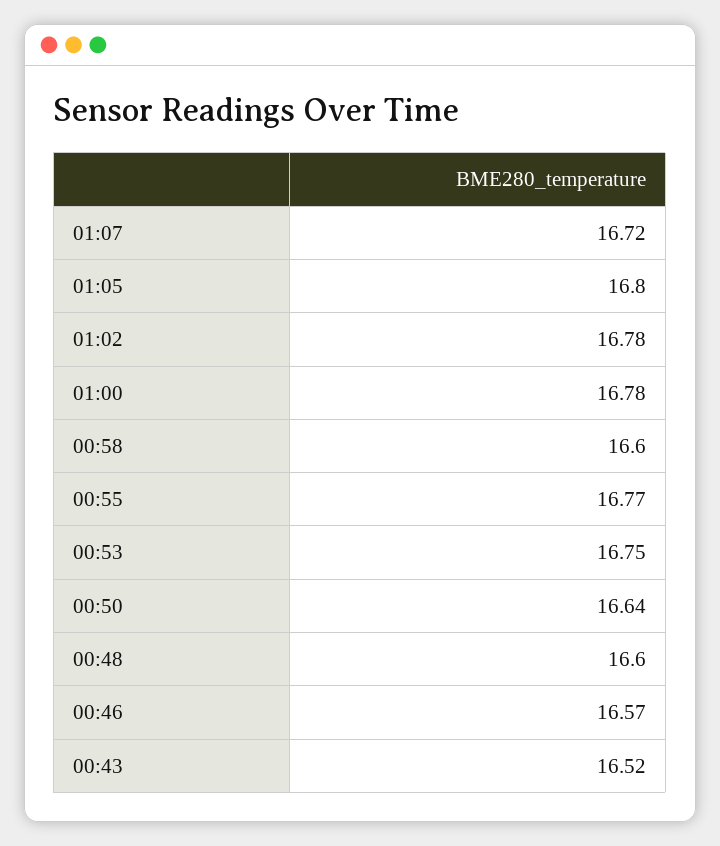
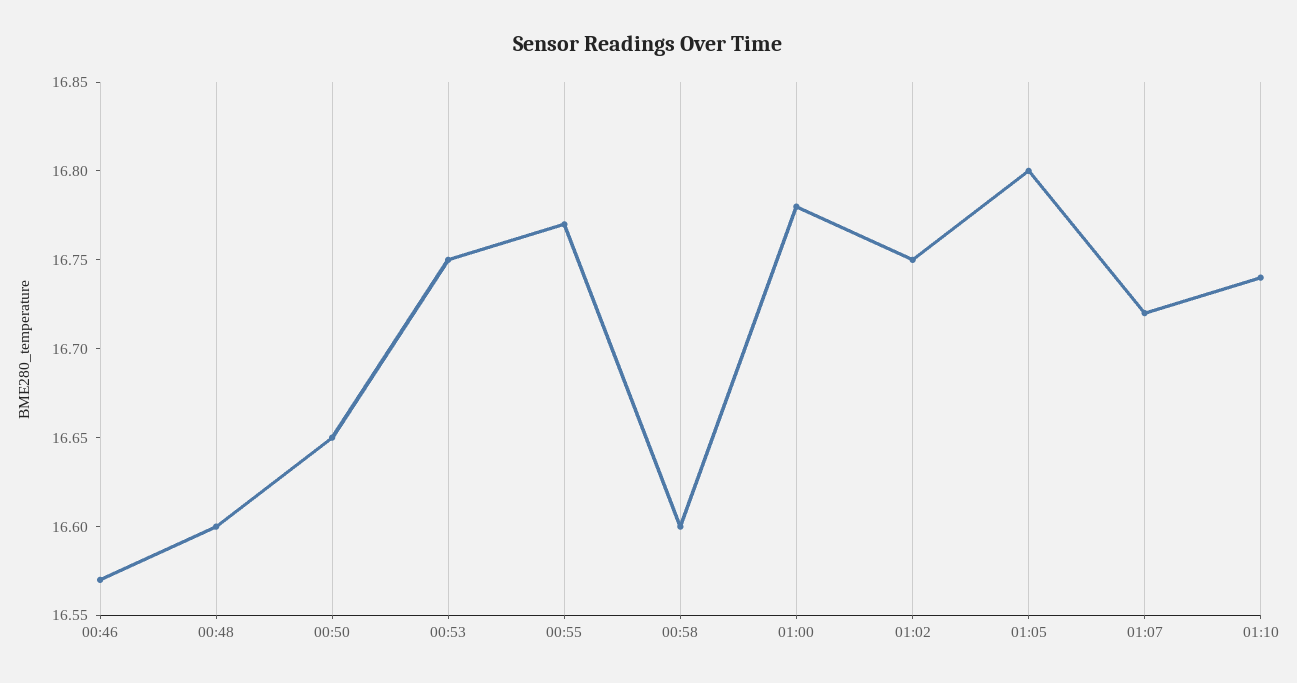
01:02: 16.78 -> 16.75
00:50: 16.64 -> 16.65
00:43: 16.52 -> none
01:10: none -> 16.74

